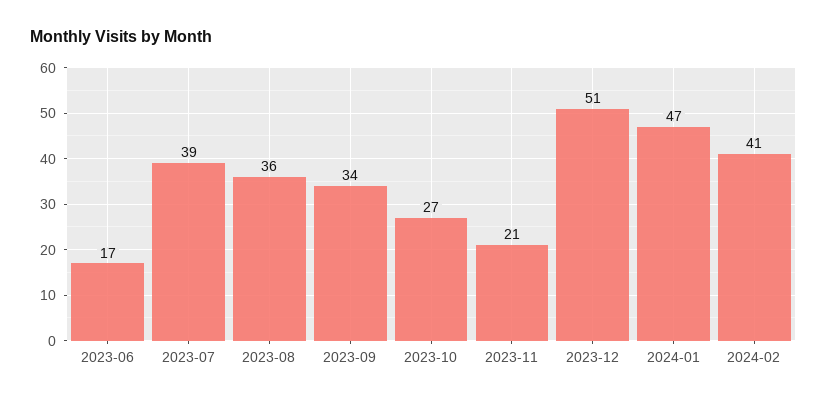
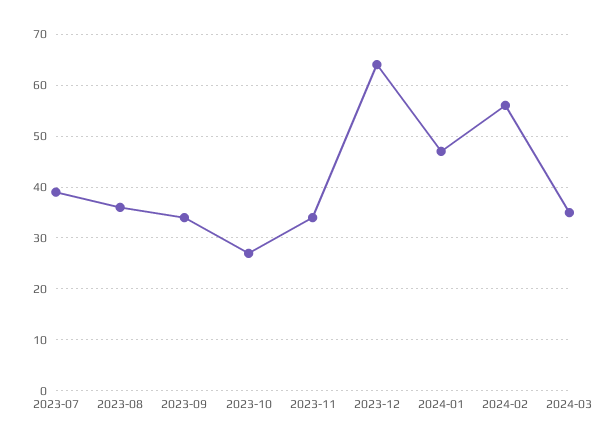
2023-06: 17 -> none
2023-11: 21 -> 35
2023-12: 51 -> 65
2024-02: 41 -> 55
2024-03: none -> 35

